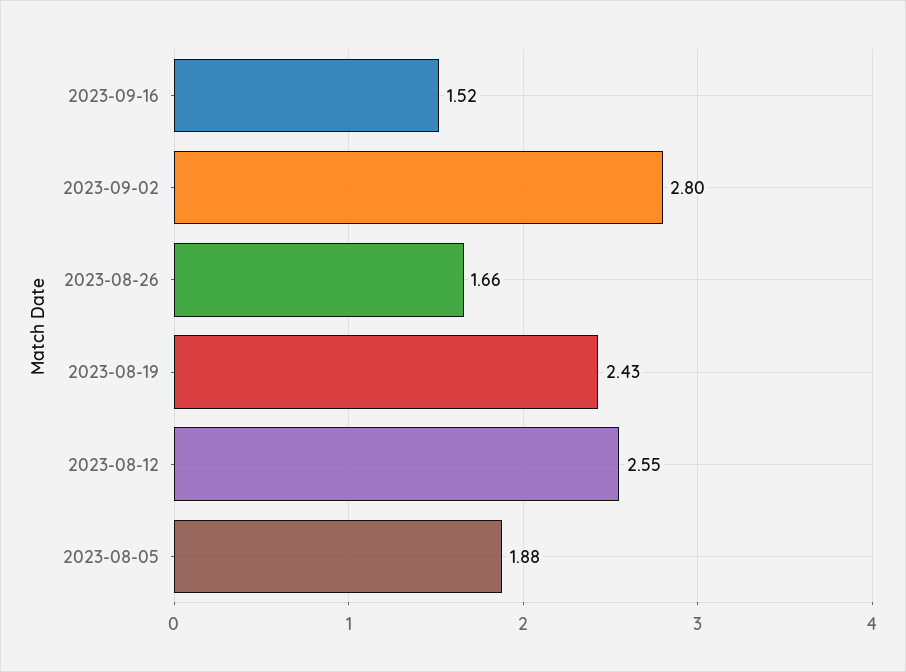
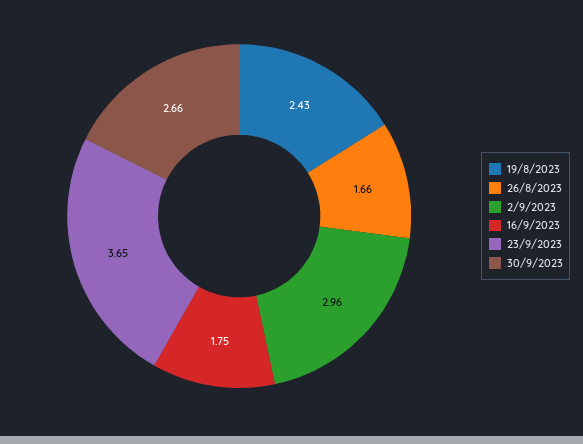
2023-09-16: 1.52 -> 1.75
2023-09-02: 2.8 -> 2.96
2023-08-12: 2.55 -> none
2023-08-05: 1.88 -> none
23/9/2023: none -> 3.65
30/9/2023: none -> 2.66

